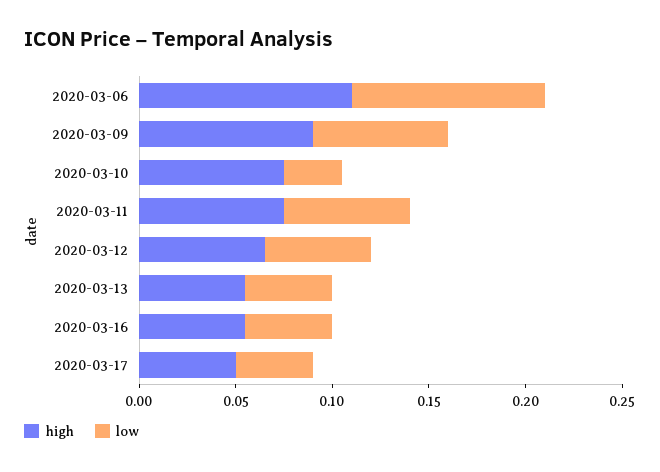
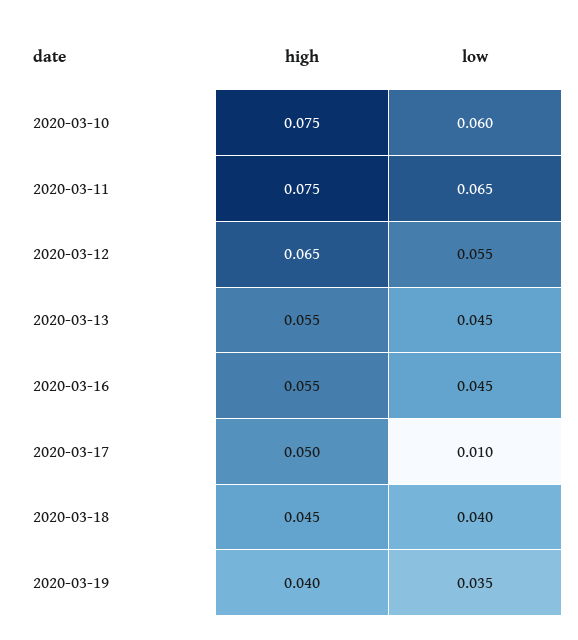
high, 2020-03-06: 0.11 -> none
low, 2020-03-06: 0.1 -> none
high, 2020-03-09: 0.09 -> none
low, 2020-03-09: 0.07 -> none
low, 2020-03-10: 0.03 -> 0.06
low, 2020-03-17: 0.04 -> 0.01
high, 2020-03-18: none -> 0.045
low, 2020-03-18: none -> 0.04
high, 2020-03-19: none -> 0.04
low, 2020-03-19: none -> 0.035

